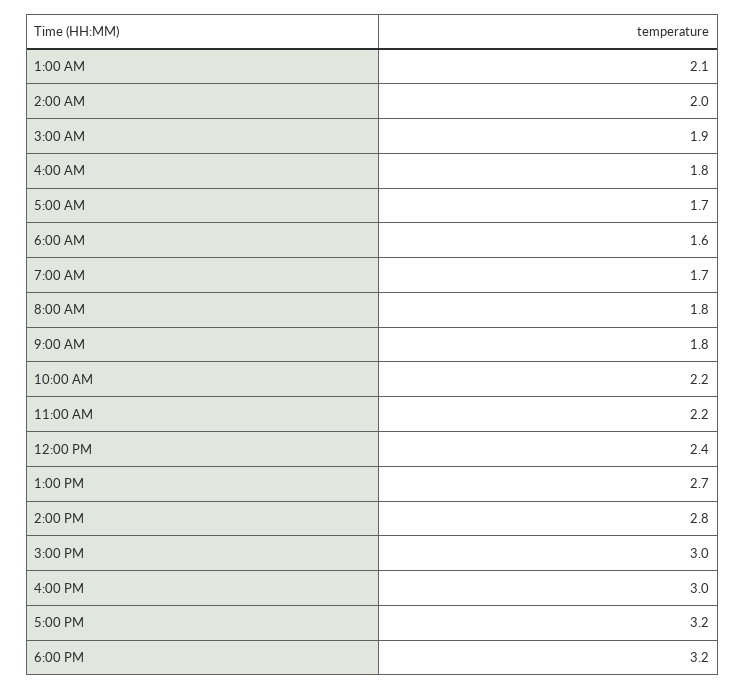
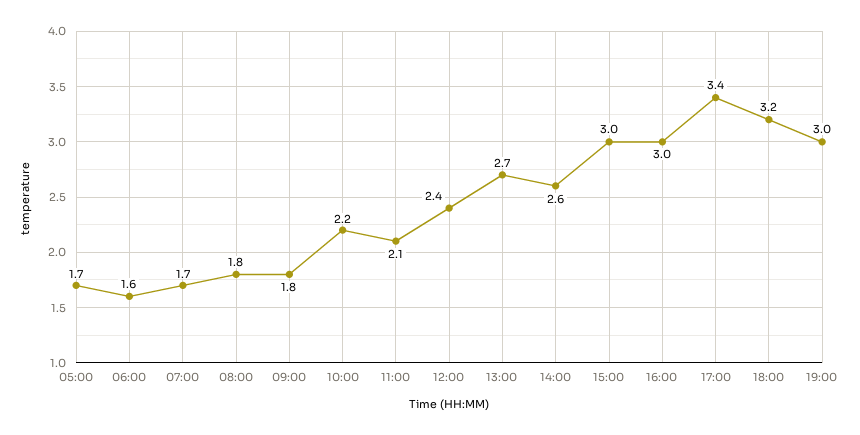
1:00 AM: 2.1 -> none
2:00 AM: 2 -> none
3:00 AM: 1.9 -> none
4:00 AM: 1.8 -> none
11:00 AM: 2.2 -> 2.1
2:00 PM: 2.8 -> 2.6
5:00 PM: 3.2 -> 3.4
19:00: none -> 3

